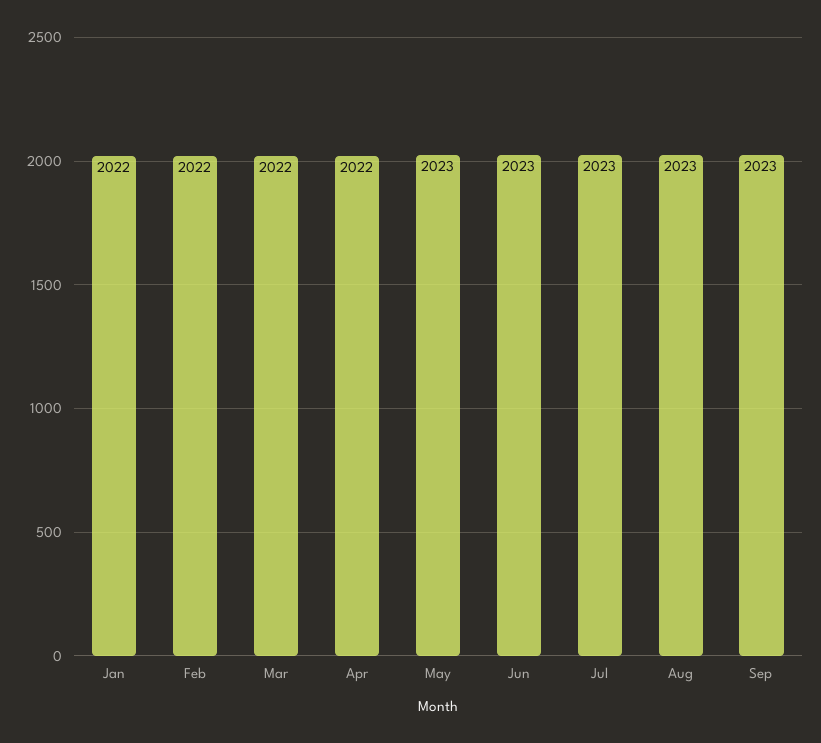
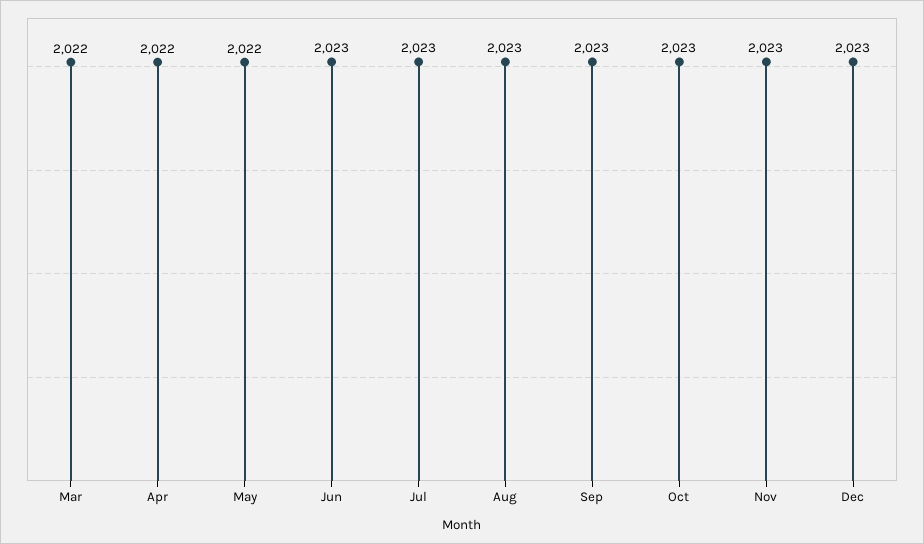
Jan: 2022 -> none
Feb: 2022 -> none
May: 2023 -> 2022
Oct: none -> 2023
Nov: none -> 2023
Dec: none -> 2023

